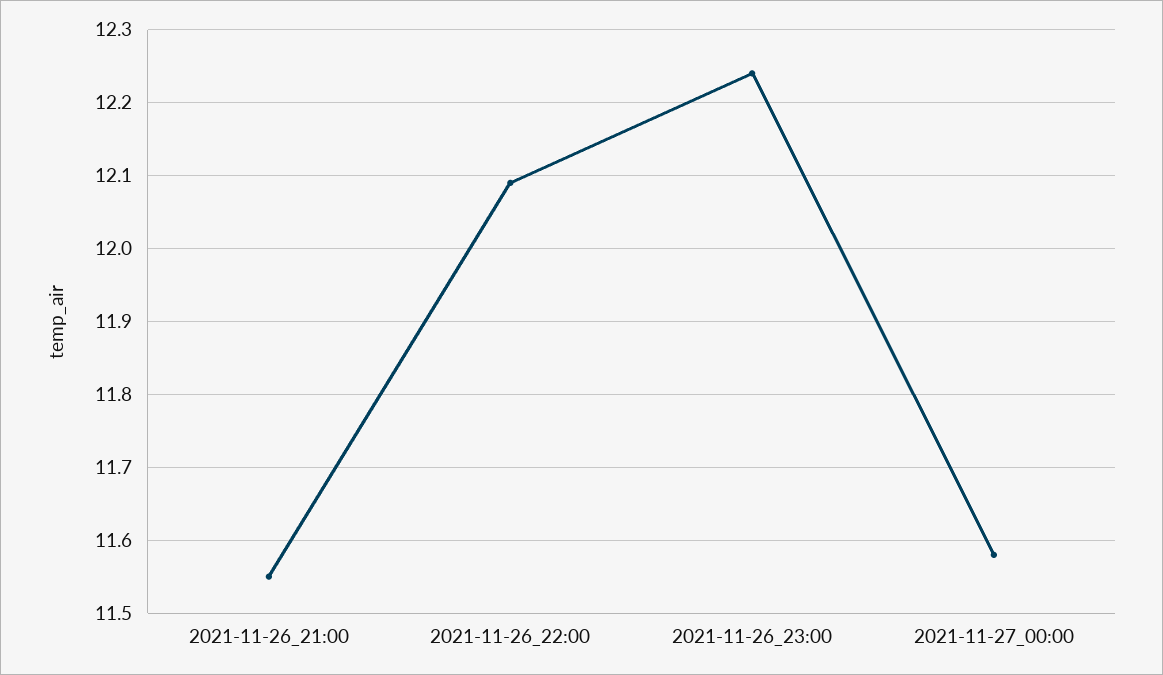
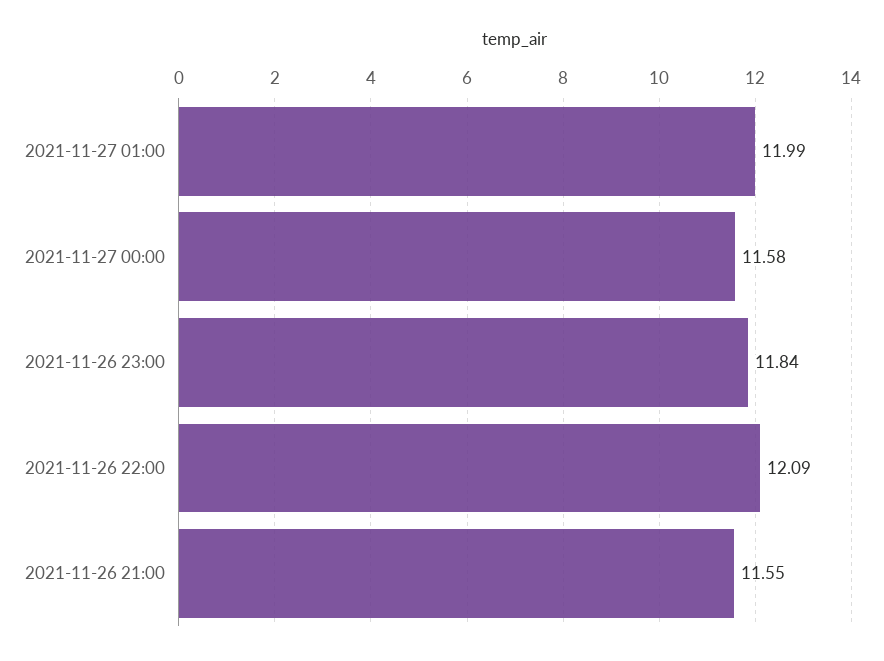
2021-11-26_23:00: 12.24 -> 11.84
2021-11-27 01:00: none -> 11.99

